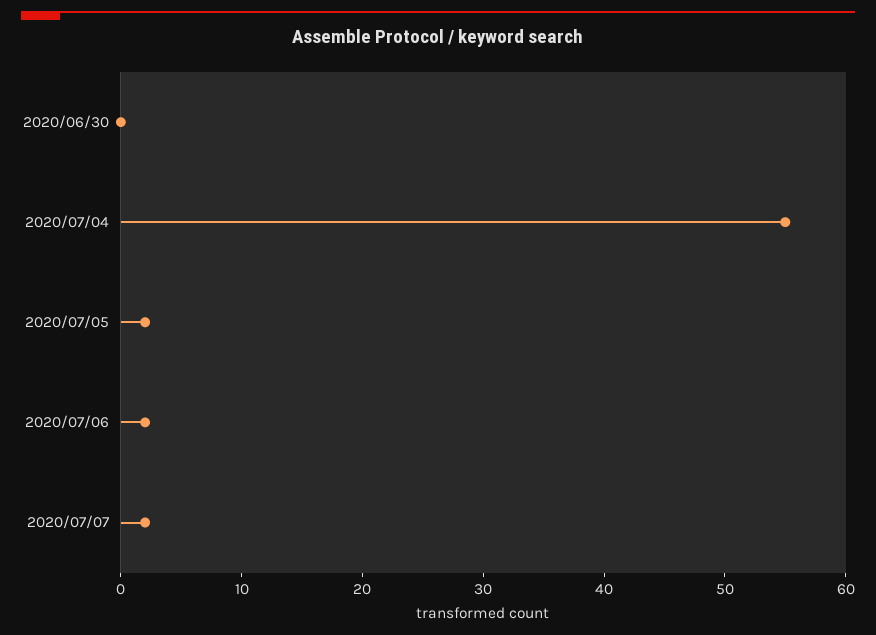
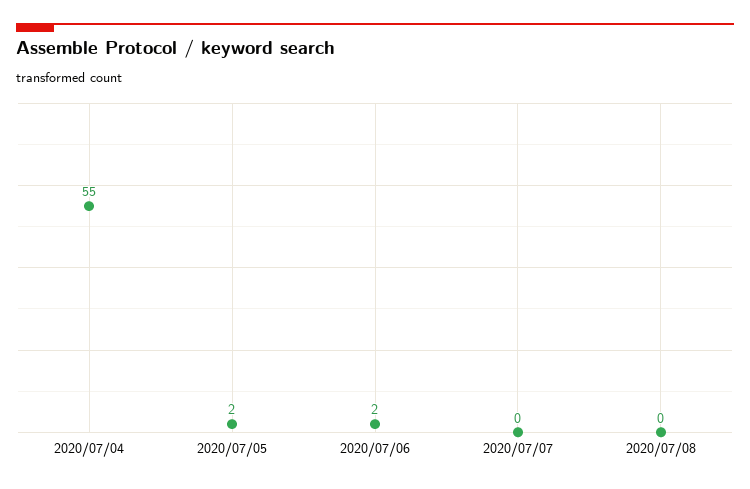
2020/06/30: 0 -> none
2020/07/07: 2 -> 0
2020/07/08: none -> 0

